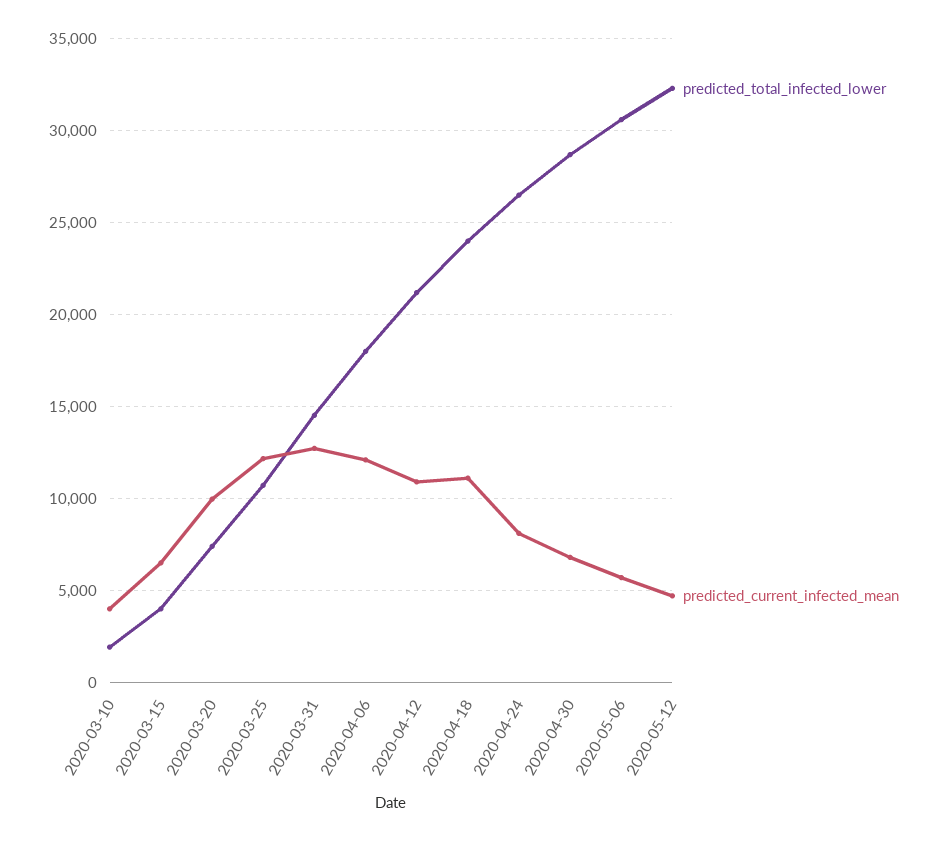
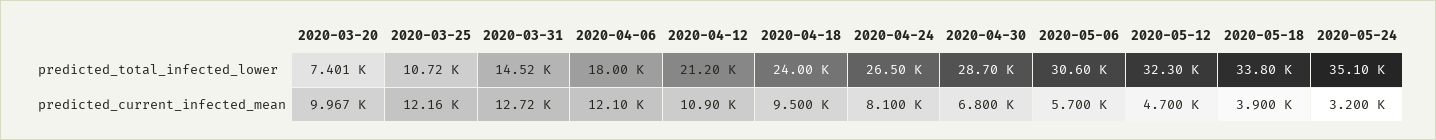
predicted_total_infected_lower, 2020-03-10: 2000 -> none
predicted_current_infected_mean, 2020-03-10: 4000 -> none
predicted_total_infected_lower, 2020-03-15: 4000 -> none
predicted_current_infected_mean, 2020-03-15: 6500 -> none
predicted_current_infected_mean, 2020-04-18: 11000 -> 9500
predicted_total_infected_lower, 2020-05-18: none -> 33800
predicted_total_infected_lower, 2020-05-24: none -> 35100
predicted_current_infected_mean, 2020-05-18: none -> 3900
predicted_current_infected_mean, 2020-05-24: none -> 3200

